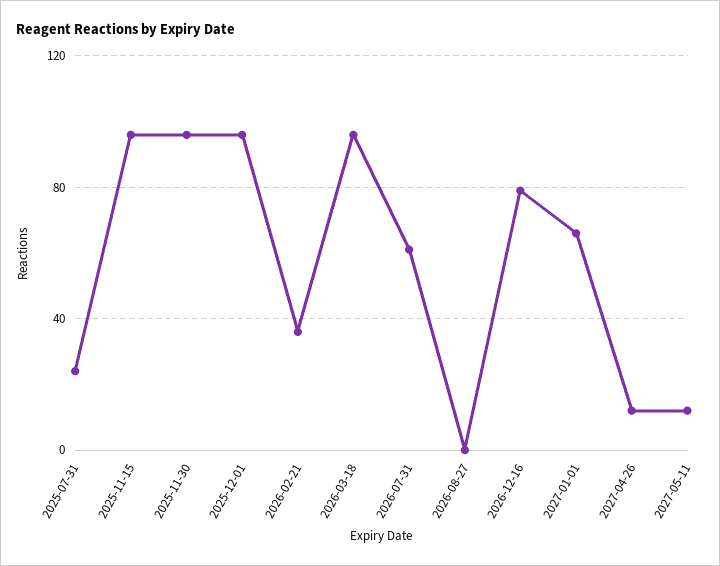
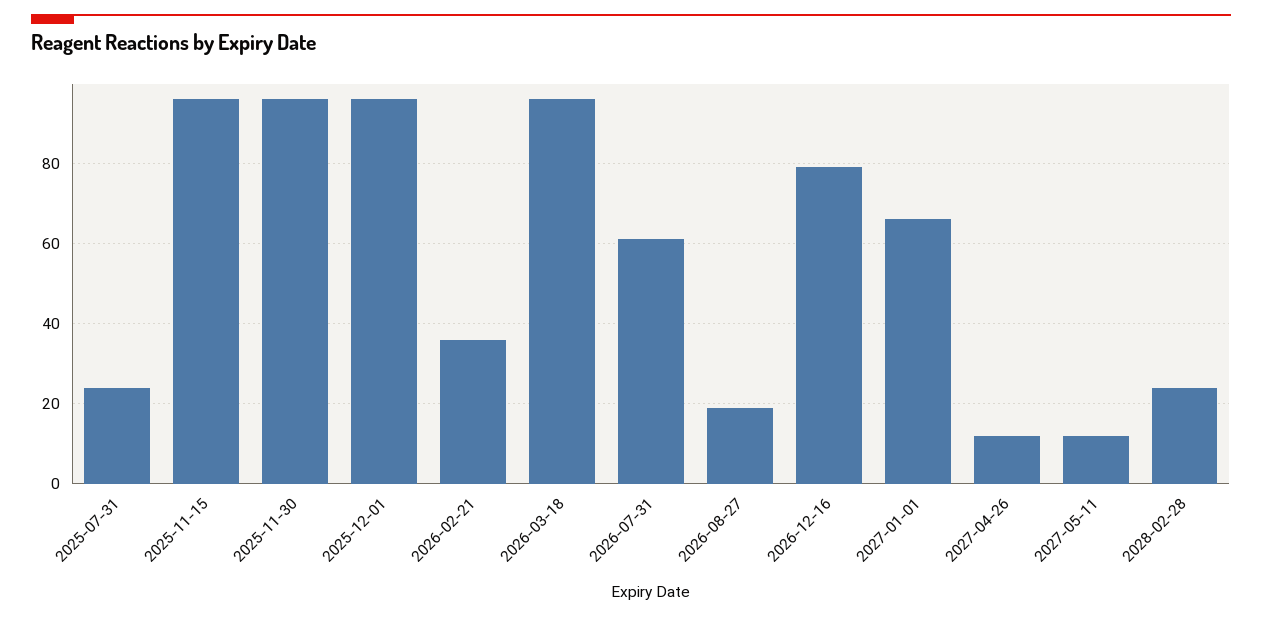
2026-08-27: 0 -> 20
2028-02-28: none -> 25

